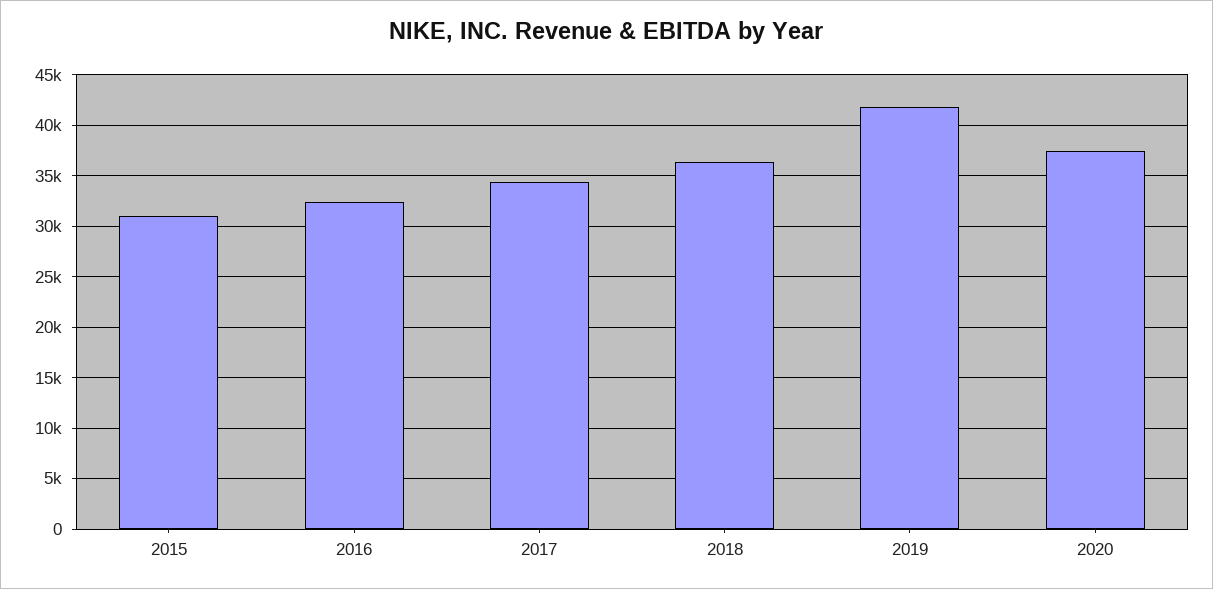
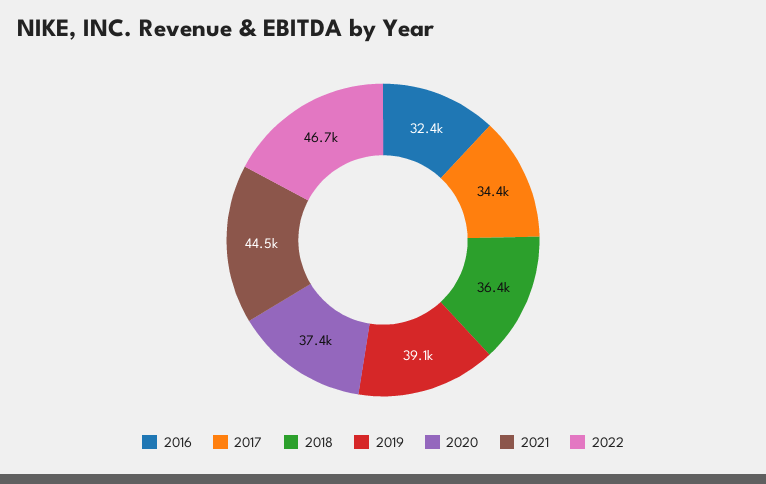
2015: 31000 -> none
2019: 42000 -> 39100
2021: none -> 44500
2022: none -> 46700

